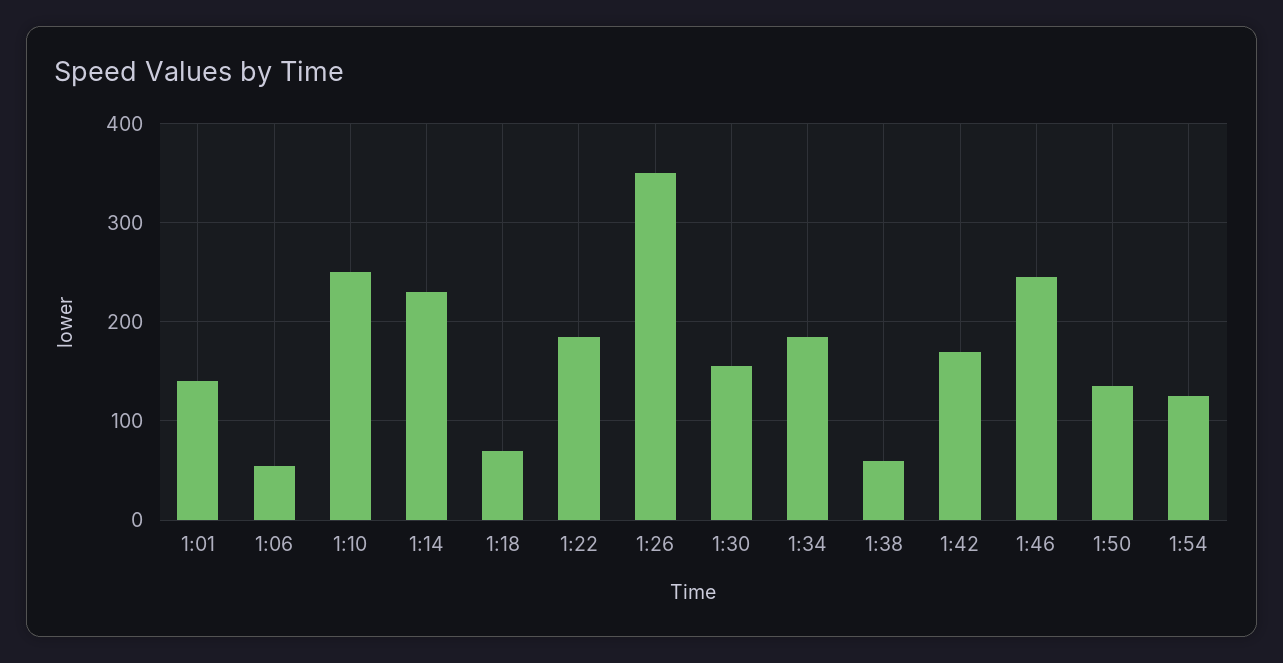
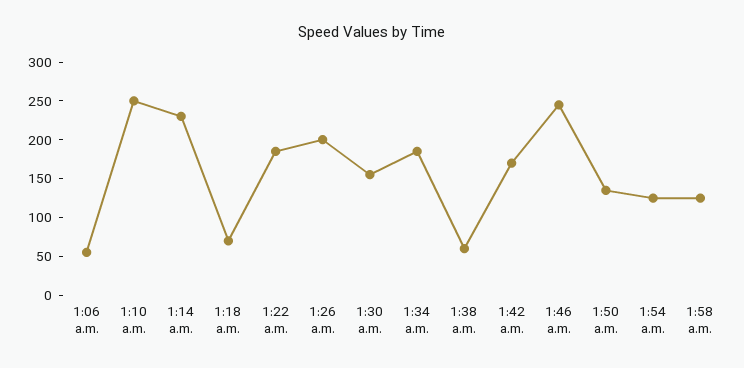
1:01: 140 -> none
1:26: 350 -> 200
1:58 a.m.: none -> 125

